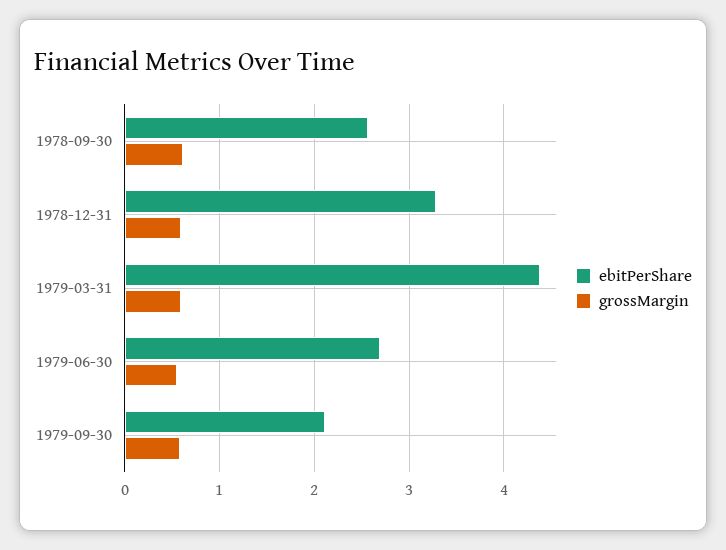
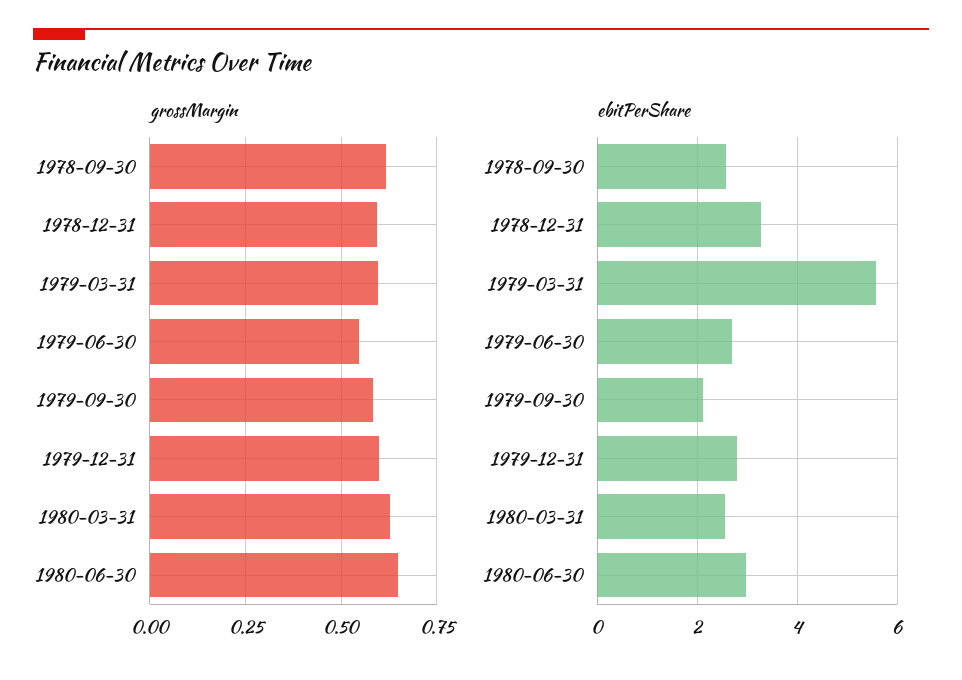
ebitPerShare, 1979-03-31: 4.4 -> 5.6
grossMargin, 1979-12-31: none -> 0.6
grossMargin, 1980-03-31: none -> 0.625
grossMargin, 1980-06-30: none -> 0.65
ebitPerShare, 1979-12-31: none -> 2.8
ebitPerShare, 1980-03-31: none -> 2.6
ebitPerShare, 1980-06-30: none -> 3

